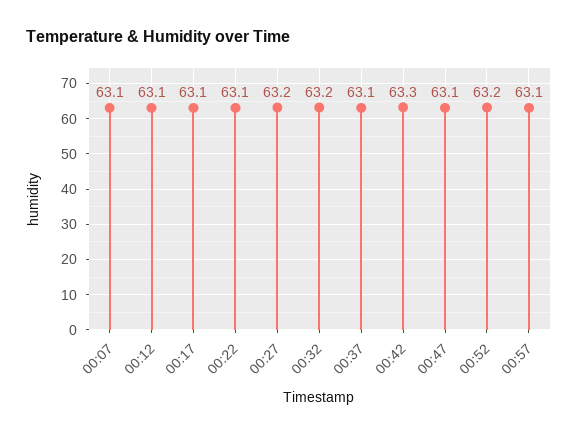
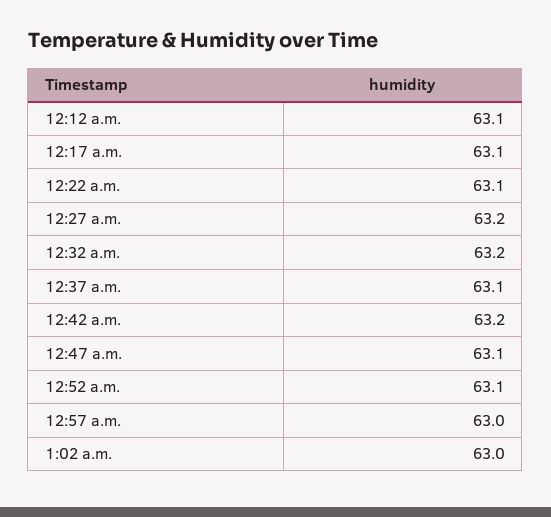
00:07: 63.1 -> none
00:42: 63.3 -> 63.2
00:52: 63.2 -> 63.1
00:57: 63.1 -> 63
1:02 a.m.: none -> 63

